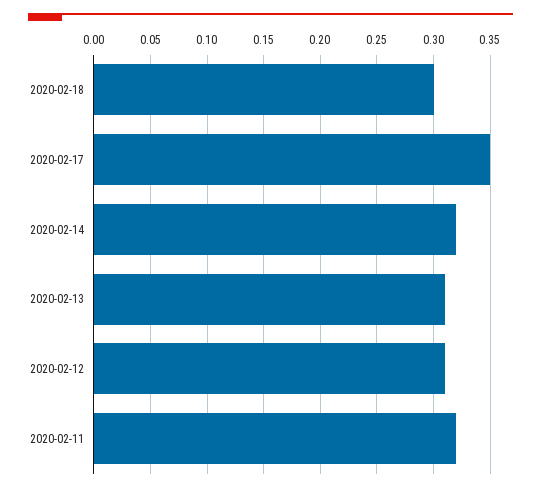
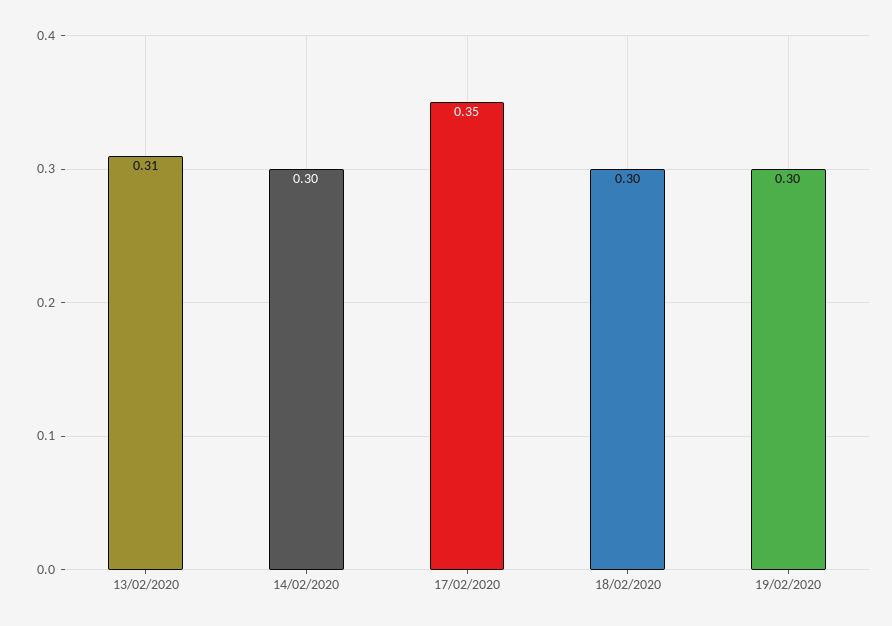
2020-02-14: 0.32 -> 0.3
2020-02-12: 0.31 -> none
2020-02-11: 0.32 -> none
19/02/2020: none -> 0.3

